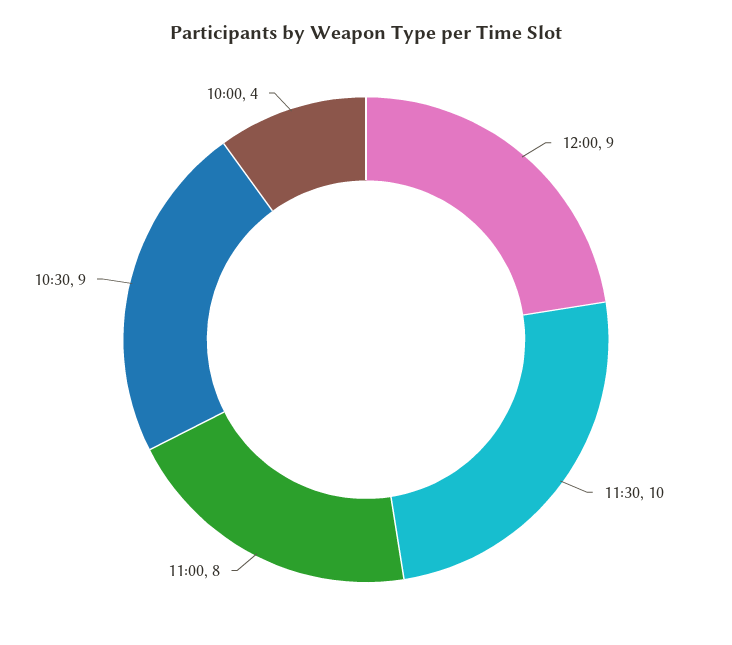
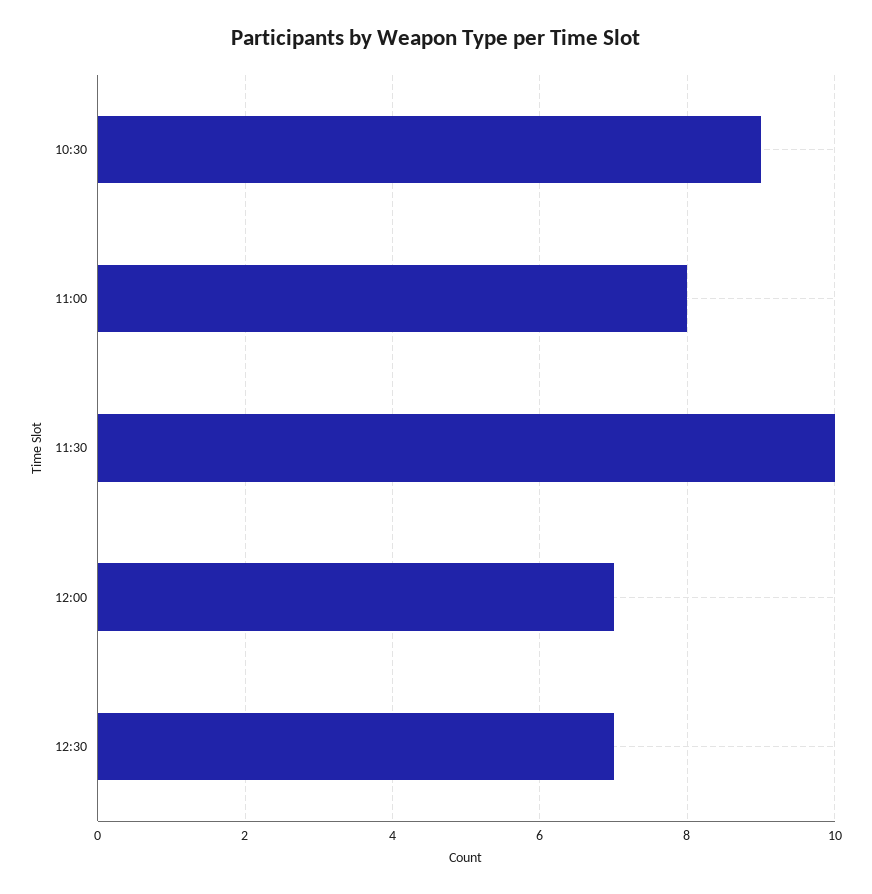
12:00: 9 -> 7
10:00: 4 -> none
12:30: none -> 7

